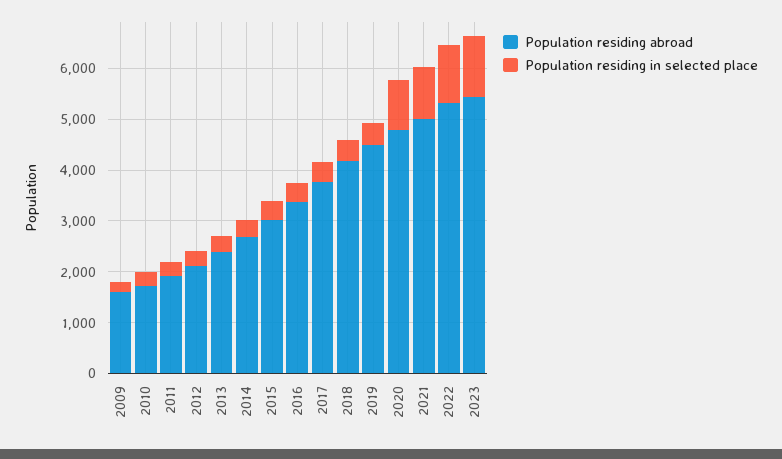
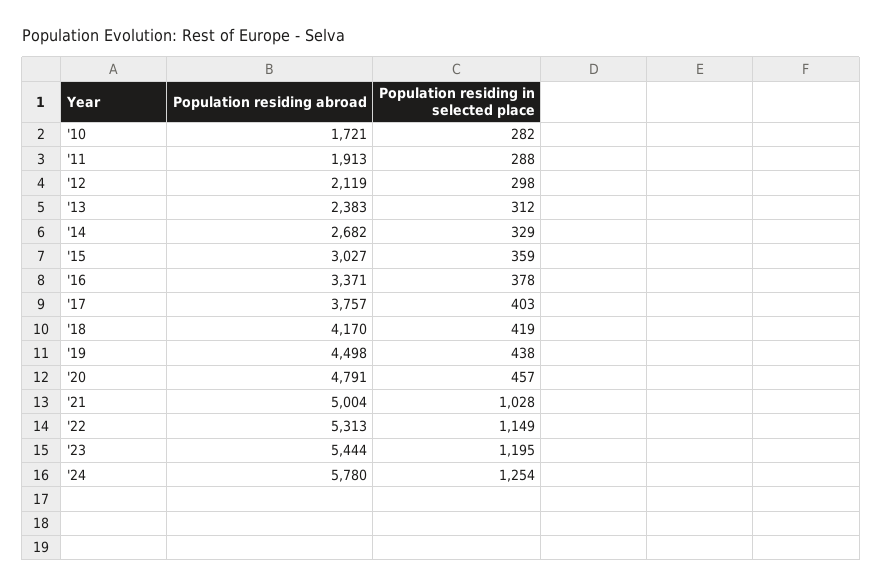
Population residing abroad, 2009: 1600 -> none
Population residing in selected place, 2009: 200 -> none
Population residing in selected place, 2020: 1000 -> 457
Population residing abroad, '24: none -> 5780
Population residing in selected place, '24: none -> 1254

